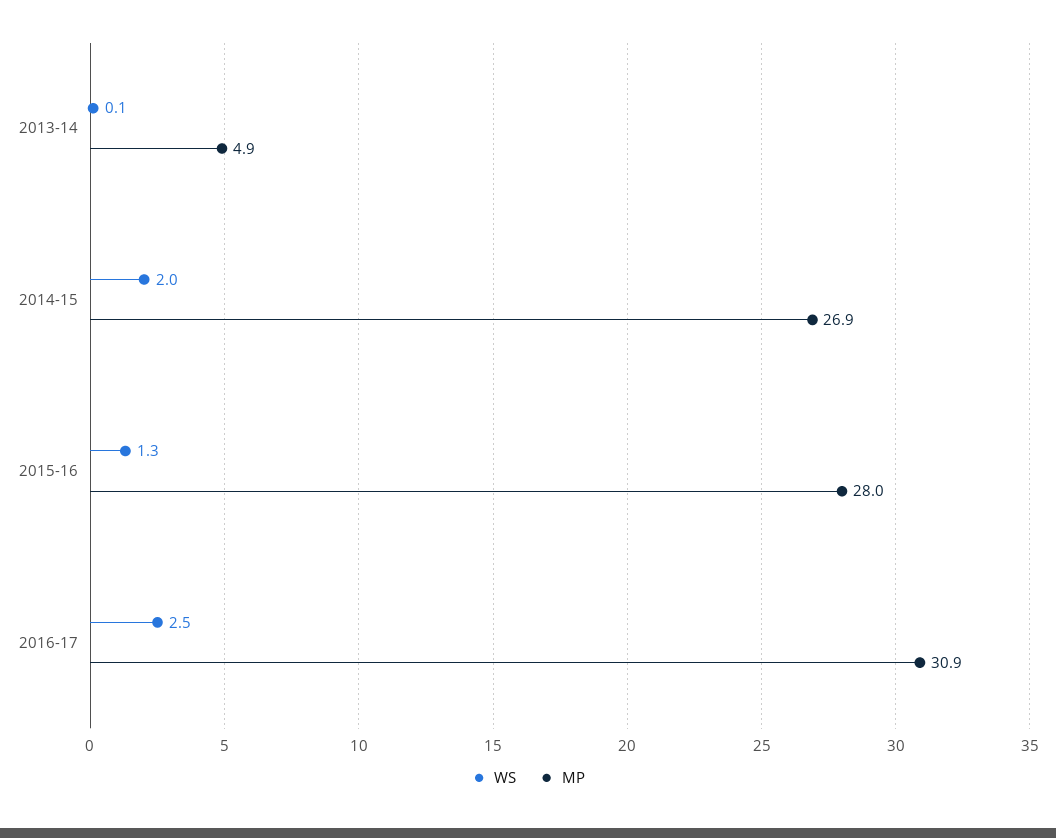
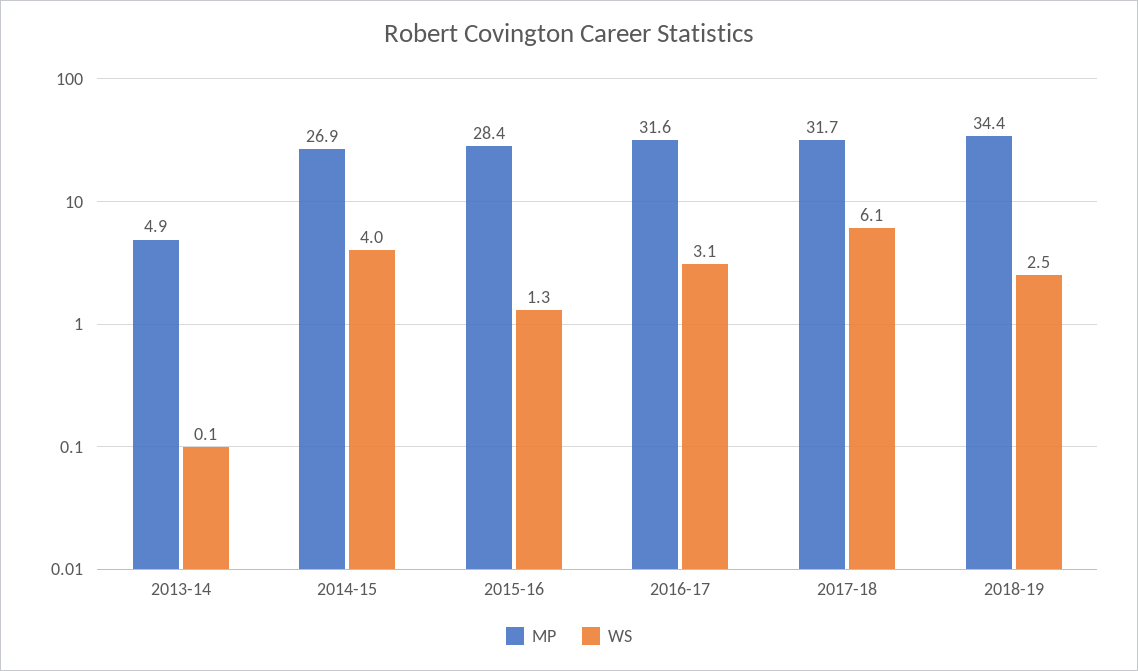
WS, 2014-15: 2 -> 4
MP, 2015-16: 28 -> 28.4
WS, 2016-17: 2.5 -> 3.1
MP, 2016-17: 30.9 -> 31.6
MP, 2017-18: none -> 31.7
WS, 2017-18: none -> 6.1
MP, 2018-19: none -> 34.4
WS, 2018-19: none -> 2.5

